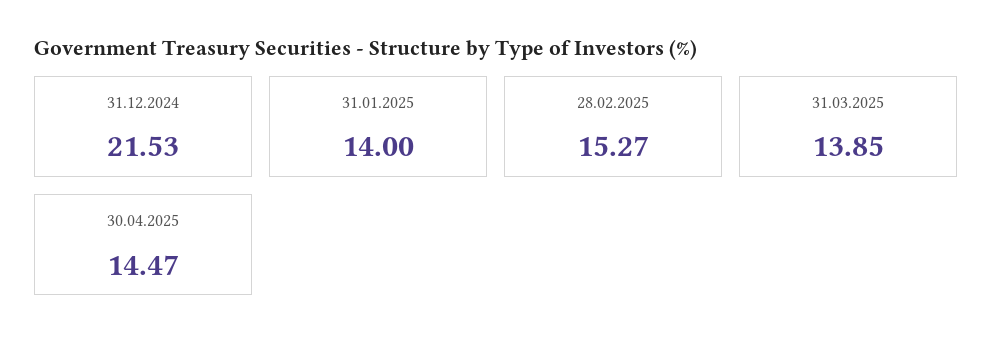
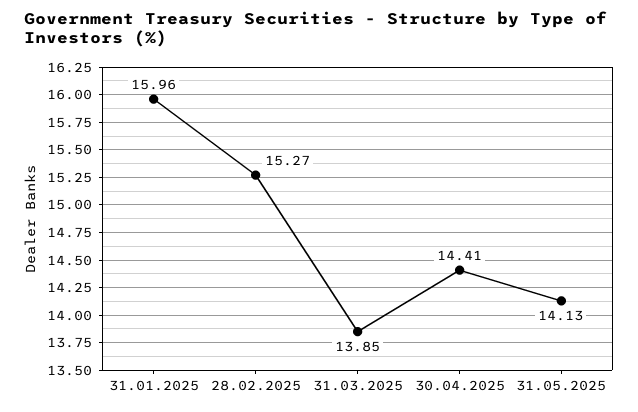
31.12.2024: 21.53 -> none
31.01.2025: 14 -> 15.96
30.04.2025: 14.47 -> 14.41
31.05.2025: none -> 14.13

